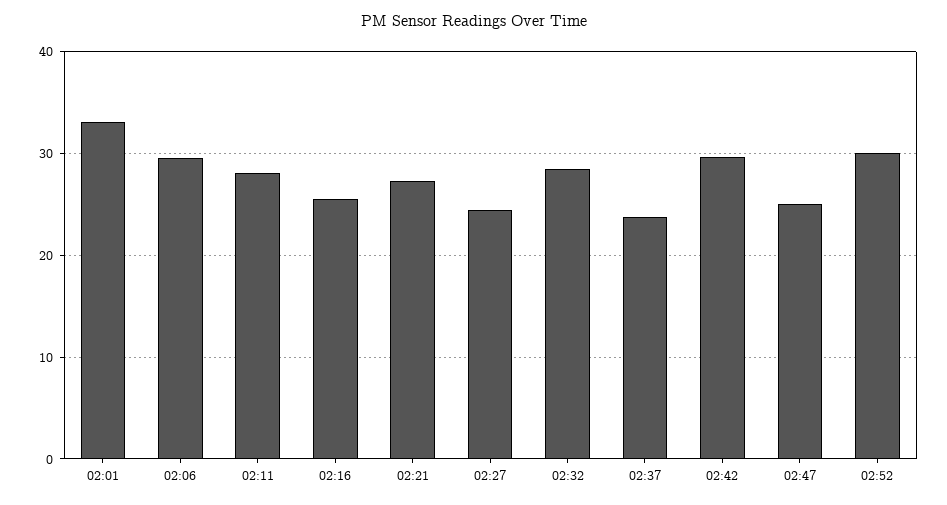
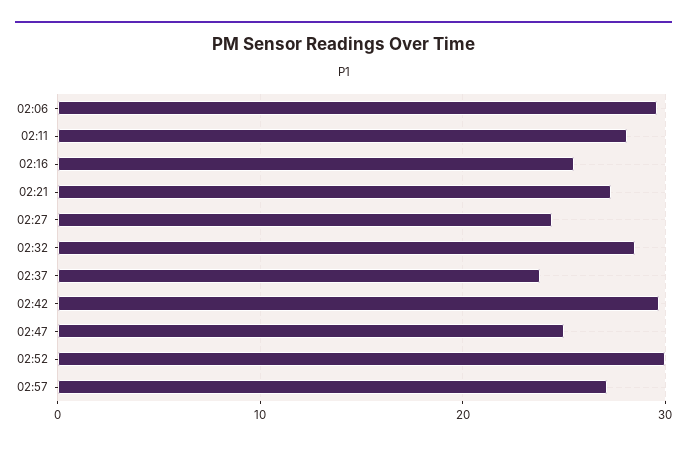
02:01: 33 -> none
02:57: none -> 27

